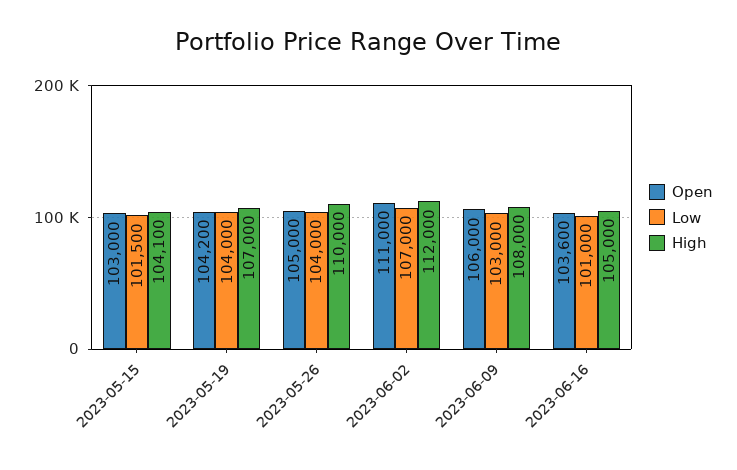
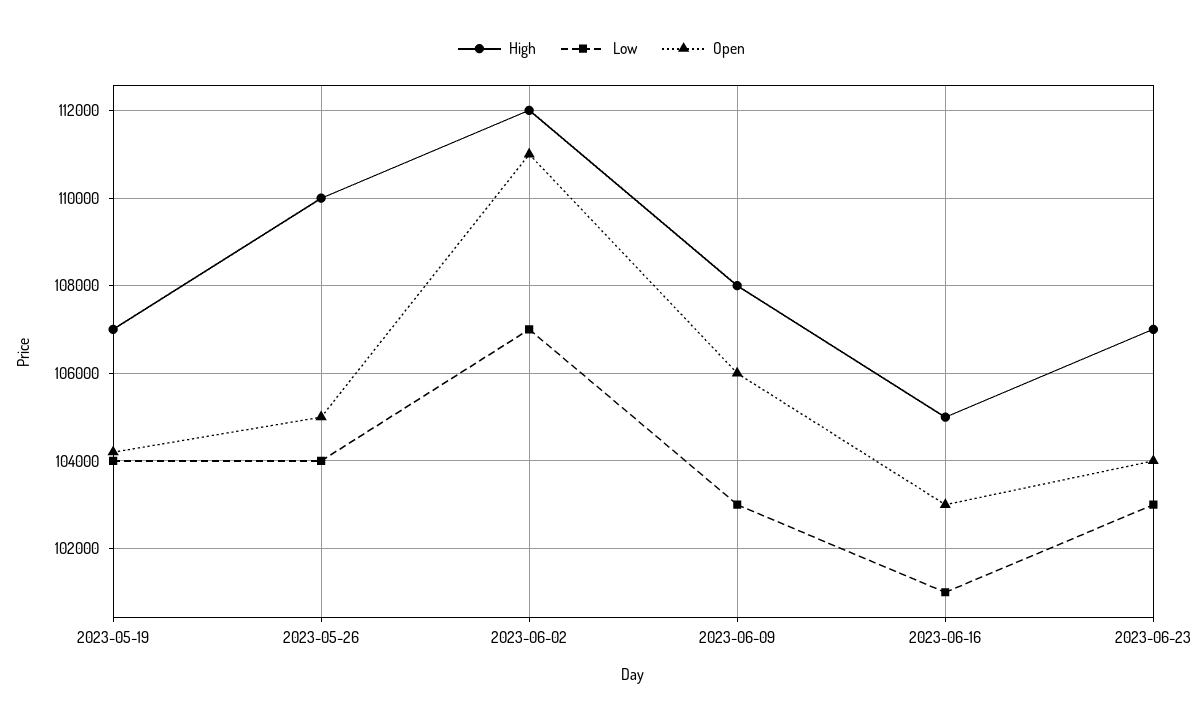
Open, 2023-05-15: 103000 -> none
Low, 2023-05-15: 101500 -> none
High, 2023-05-15: 104100 -> none
Open, 2023-06-16: 103600 -> 103000
High, 2023-06-23: none -> 107000
Low, 2023-06-23: none -> 103000
Open, 2023-06-23: none -> 104000

